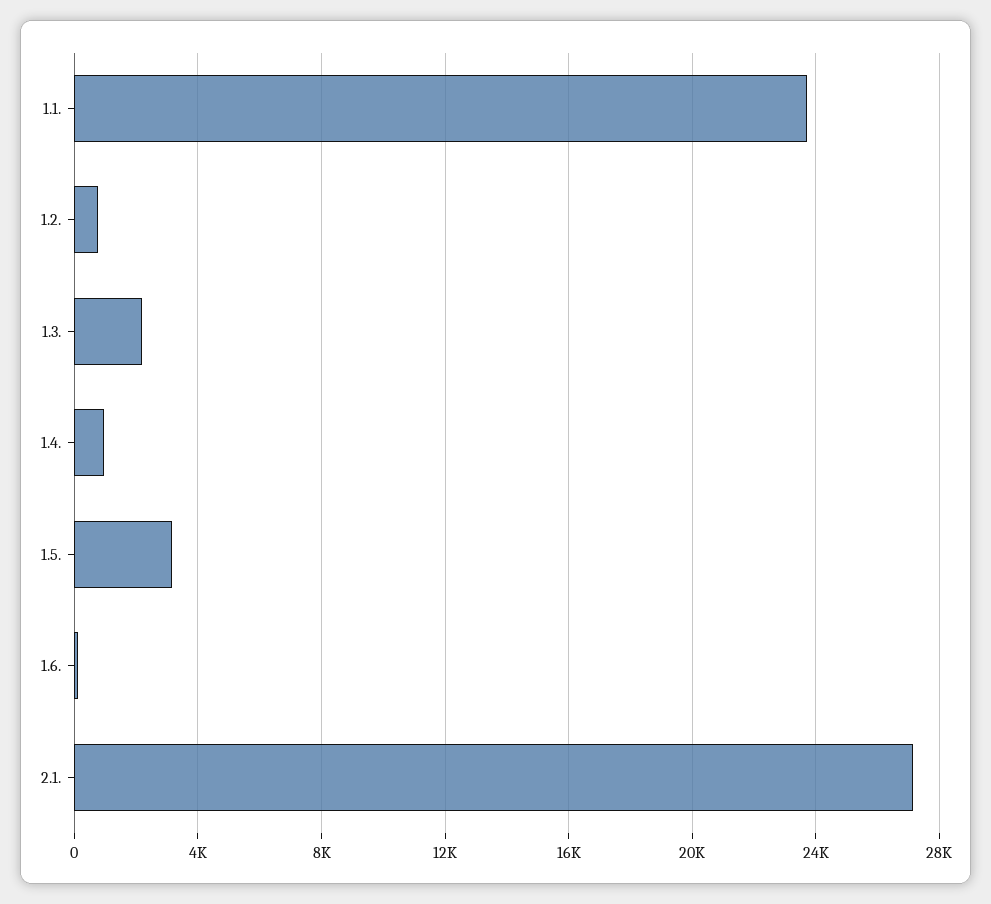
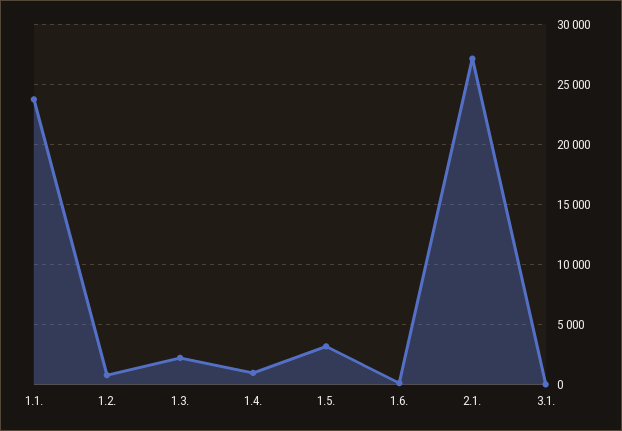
3.1.: none -> 0

